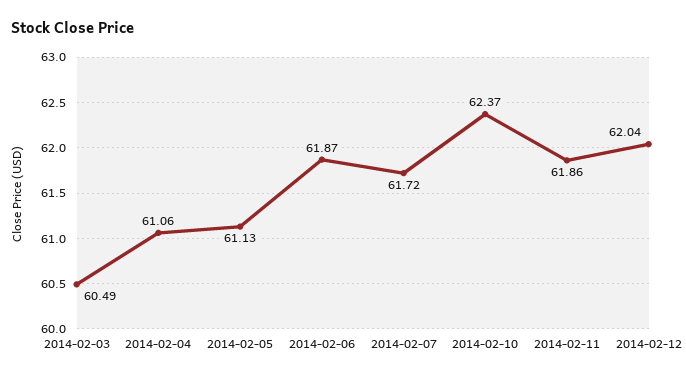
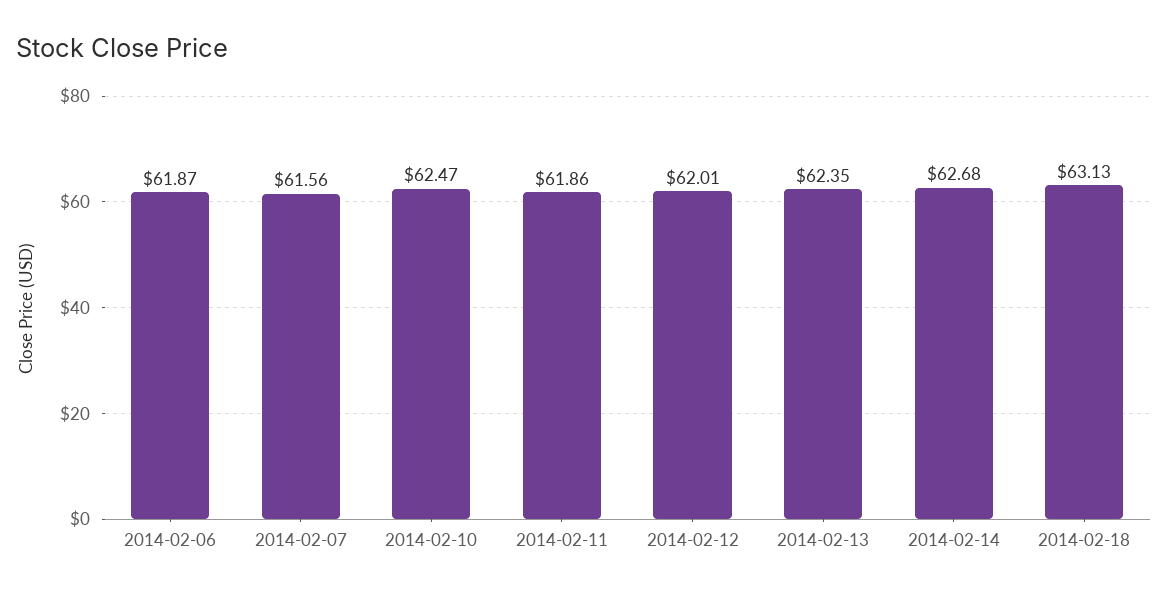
2014-02-03: 60.49 -> none
2014-02-04: 61.06 -> none
2014-02-05: 61.13 -> none
2014-02-07: 61.72 -> 61.56
2014-02-10: 62.37 -> 62.47
2014-02-12: 62.04 -> 62.01
2014-02-13: none -> 62.35
2014-02-14: none -> 62.68
2014-02-18: none -> 63.13

